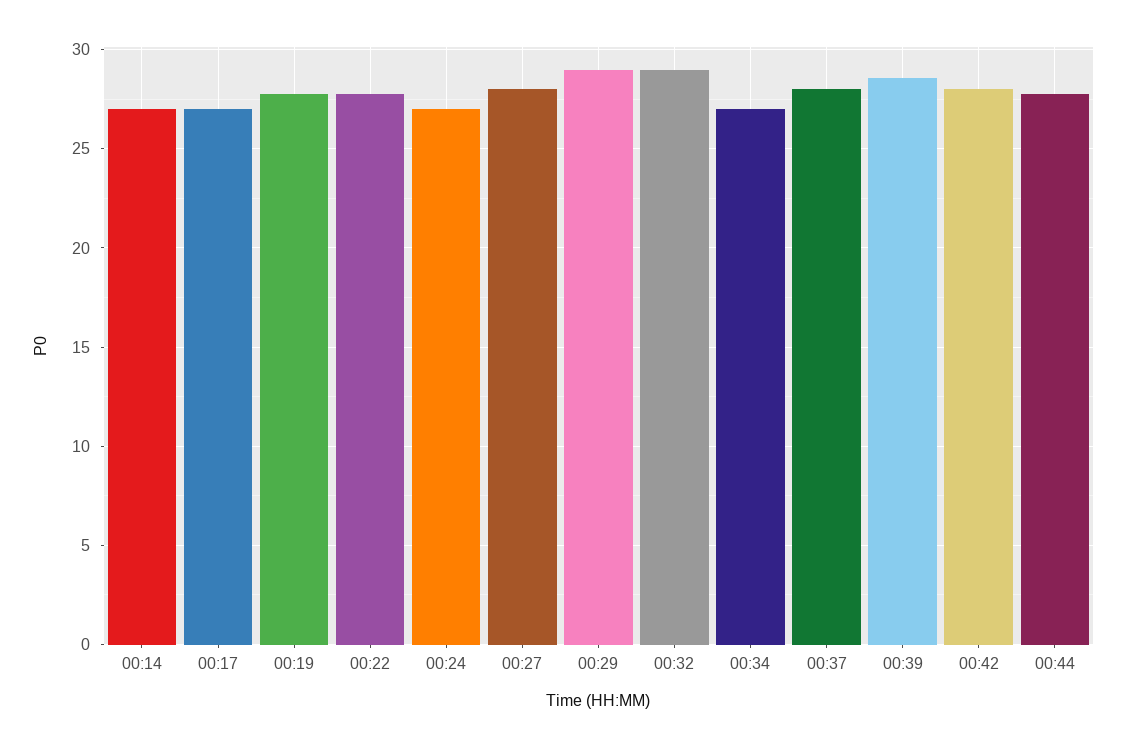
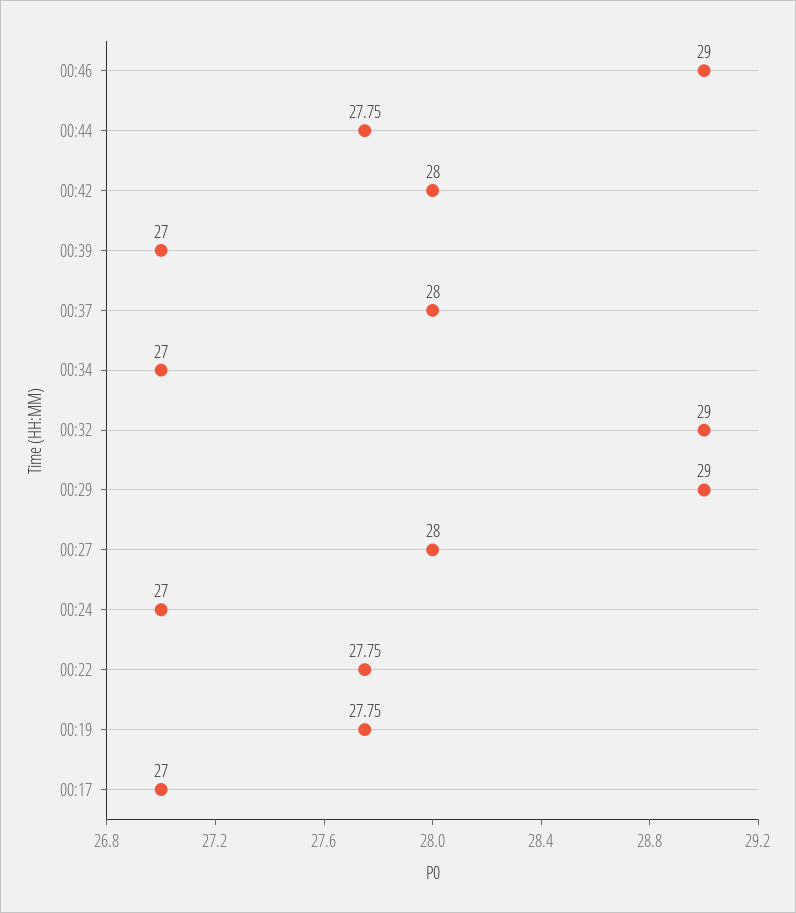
00:14: 27 -> none
00:39: 28.5 -> 27
00:46: none -> 29

